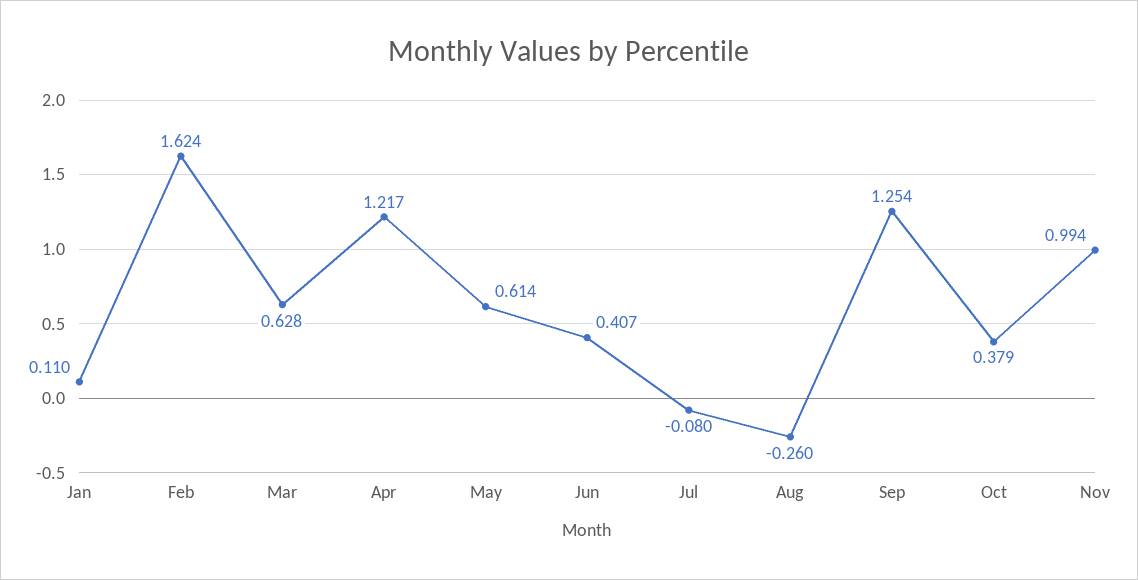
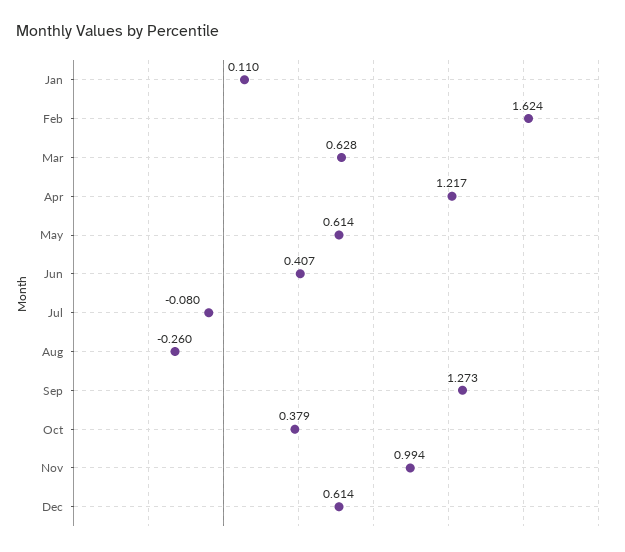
Sep: 1.254 -> 1.273
Dec: none -> 0.614

